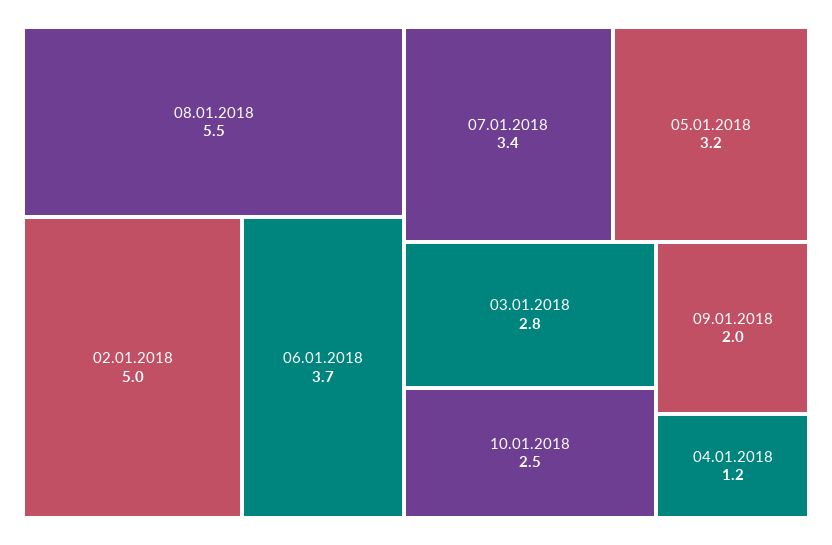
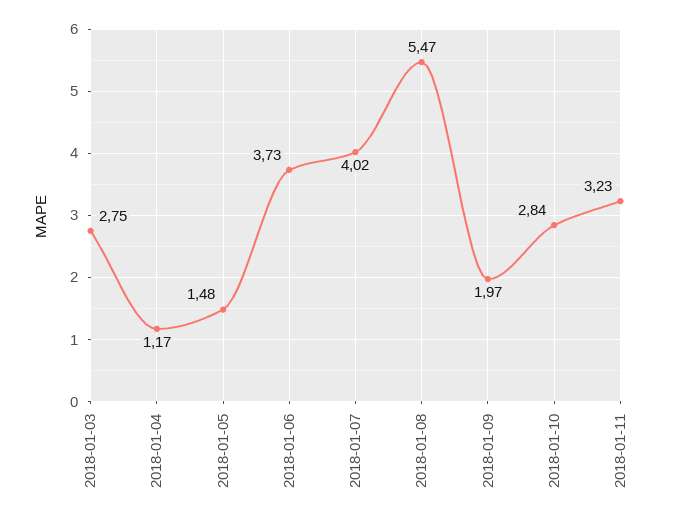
02.01.2018: 5 -> none
07.01.2018: 3.4 -> 4.02
05.01.2018: 3.2 -> 1.48
10.01.2018: 2.5 -> 2.84
2018-01-11: none -> 3.23

